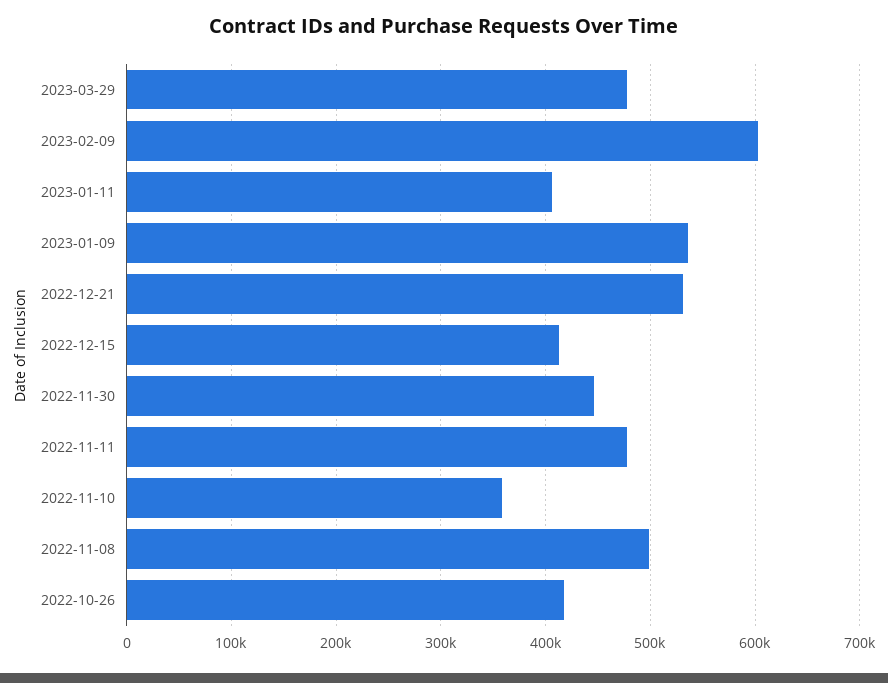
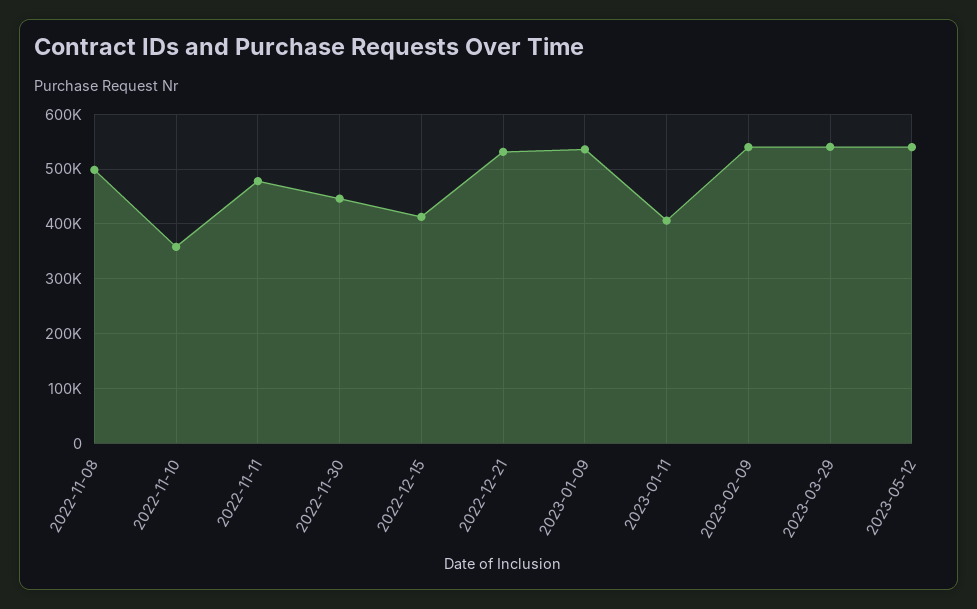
2023-03-29: 480000 -> 540000
2023-02-09: 600000 -> 540000
2022-10-26: 420000 -> none
2023-05-12: none -> 540000

